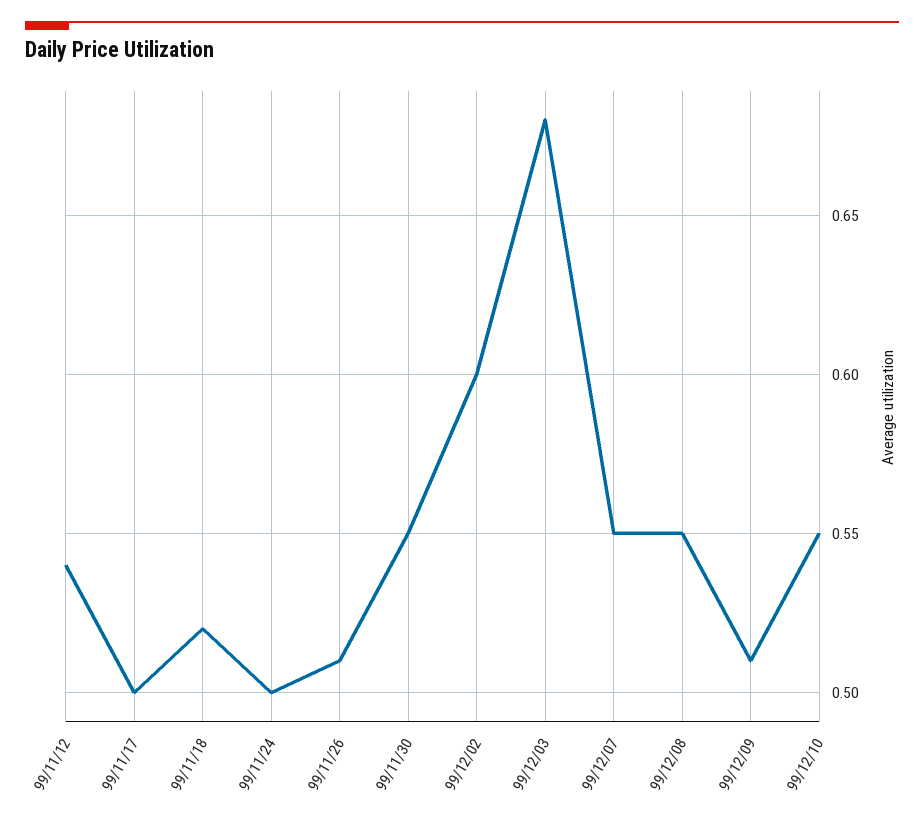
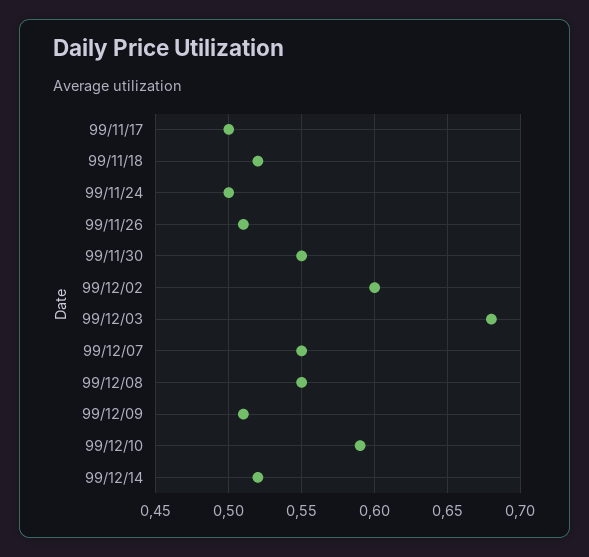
99/11/12: 0.54 -> none
99/12/10: 0.55 -> 0.59
99/12/14: none -> 0.52

